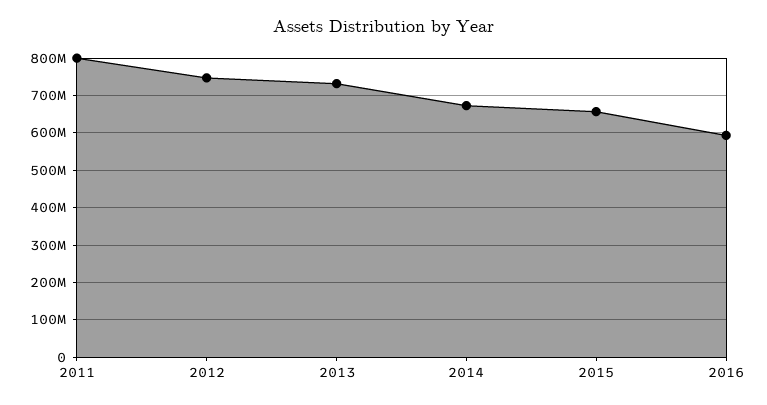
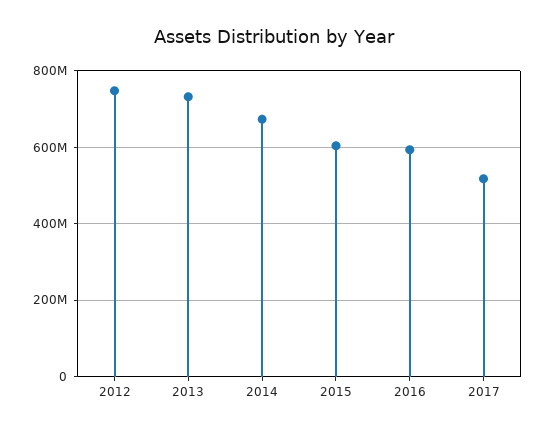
2011: 800000000 -> none
2015: 660000000 -> 600000000
2017: none -> 520000000

